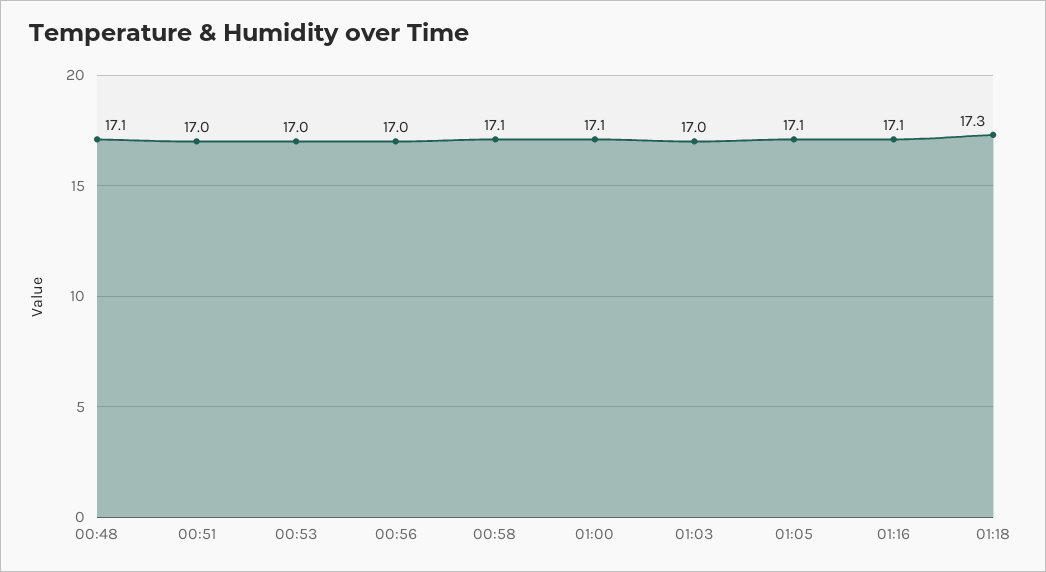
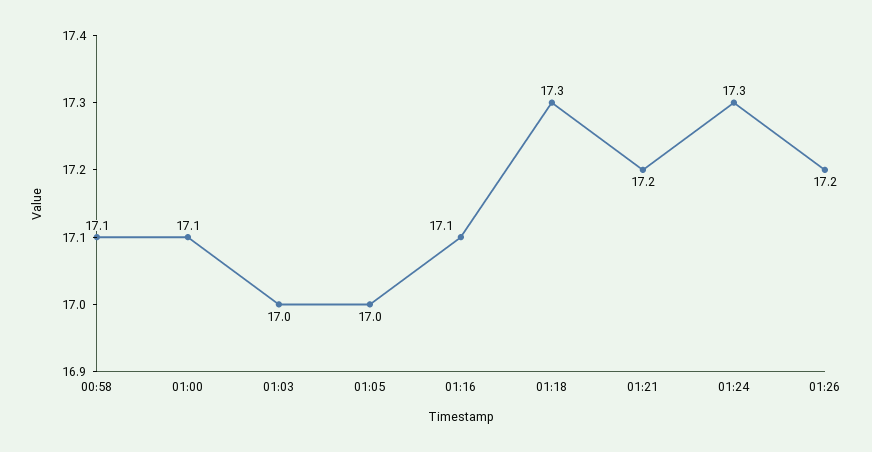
00:48: 17.1 -> none
00:51: 17 -> none
00:53: 17 -> none
00:56: 17 -> none
01:05: 17.1 -> 17
01:21: none -> 17.2
01:24: none -> 17.3
01:26: none -> 17.2

